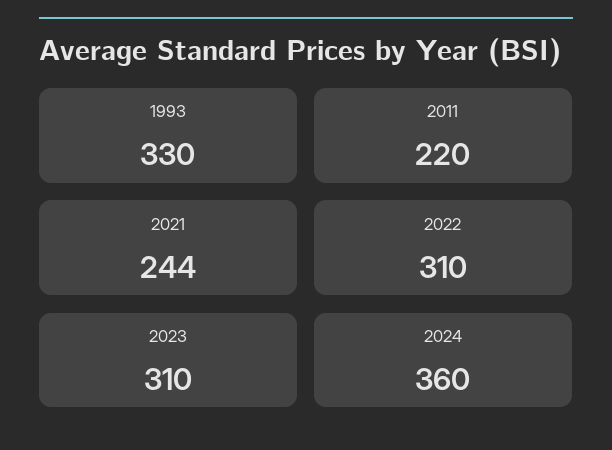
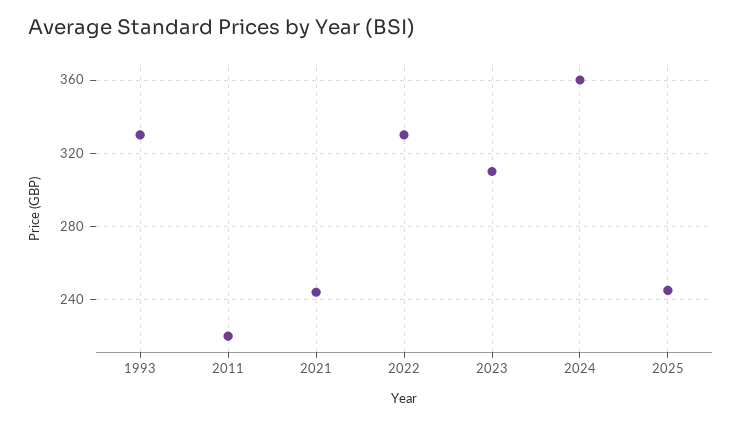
2022: 310 -> 330
2025: none -> 245

